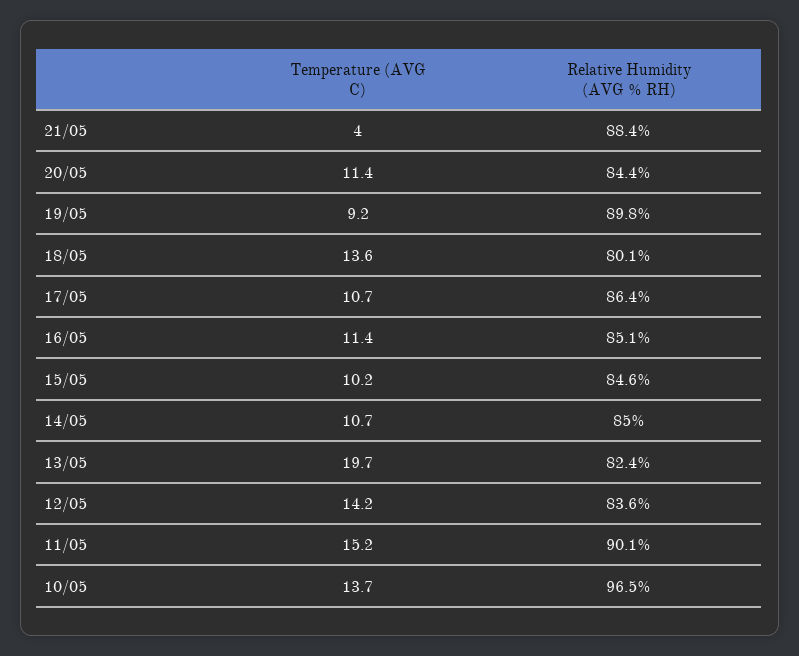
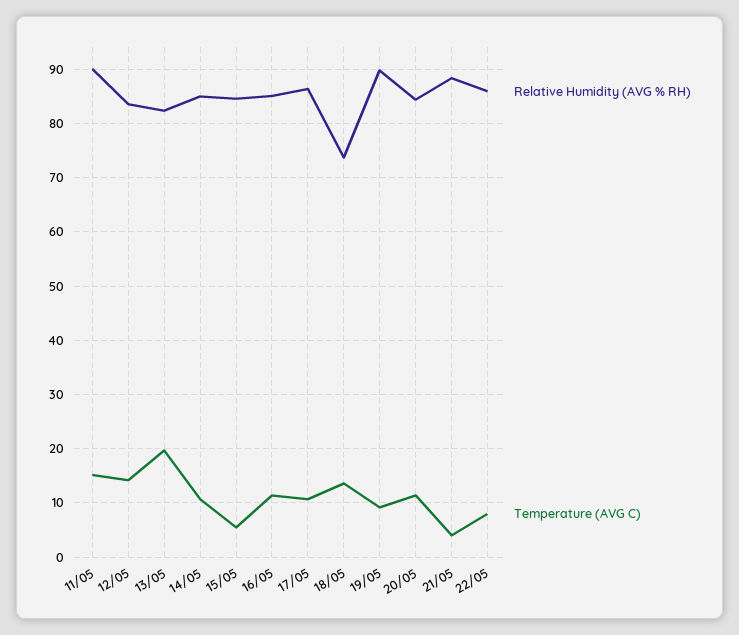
Relative Humidity (AVG % RH), 18/05: 80.1 -> 74
Temperature (AVG C), 15/05: 10.2 -> 6
Temperature (AVG C), 10/05: 13.7 -> none
Relative Humidity (AVG % RH), 10/05: 96.5 -> none
Relative Humidity (AVG % RH), 22/05: none -> 86
Temperature (AVG C), 22/05: none -> 8

